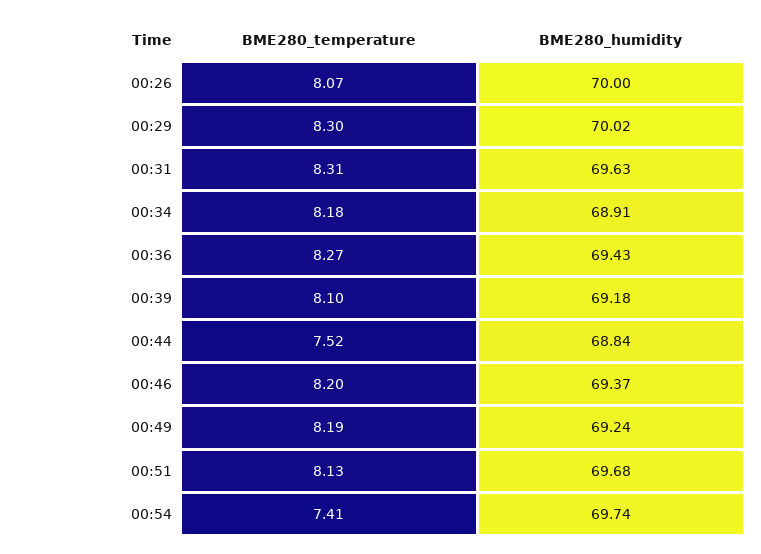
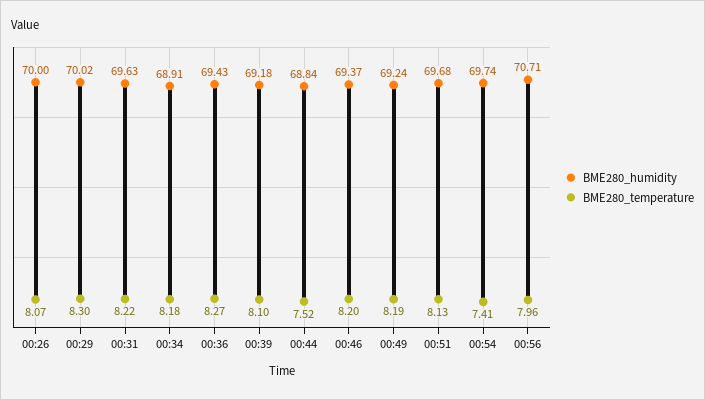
BME280_temperature, 00:31: 8.31 -> 8.22
BME280_humidity, 00:56: none -> 70.71
BME280_temperature, 00:56: none -> 7.96

